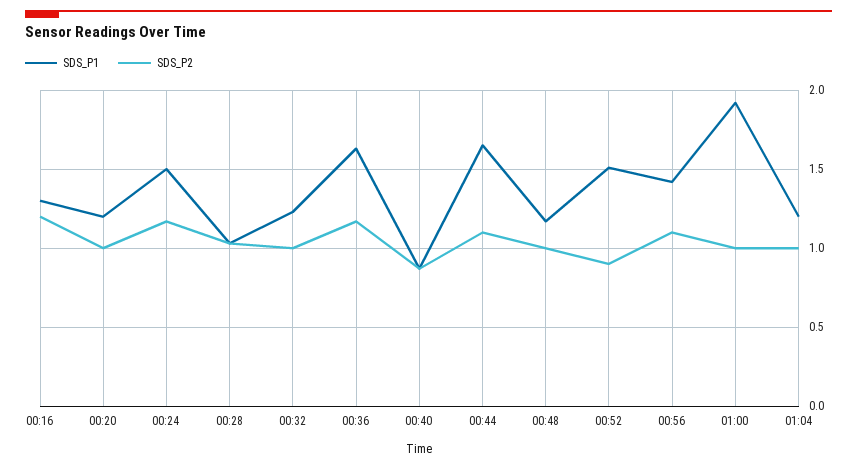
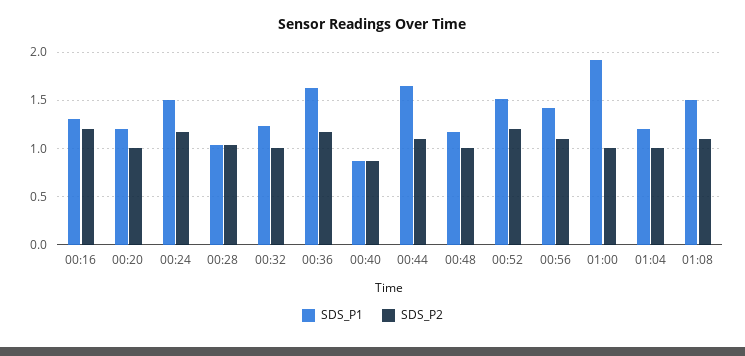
SDS_P2, 00:52: 0.9 -> 1.2
SDS_P1, 01:08: none -> 1.5
SDS_P2, 01:08: none -> 1.1

